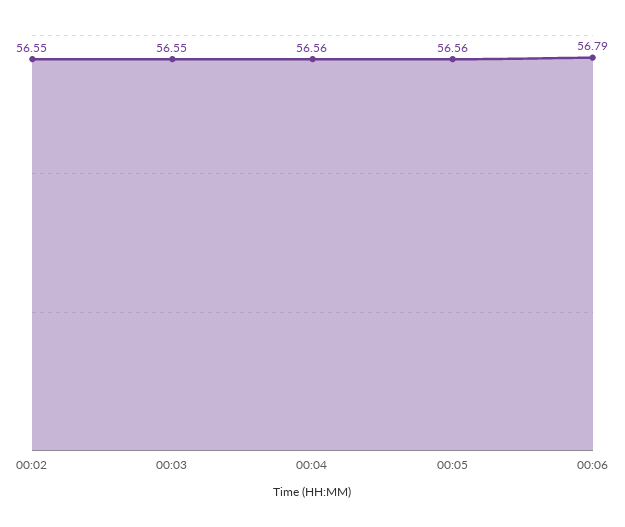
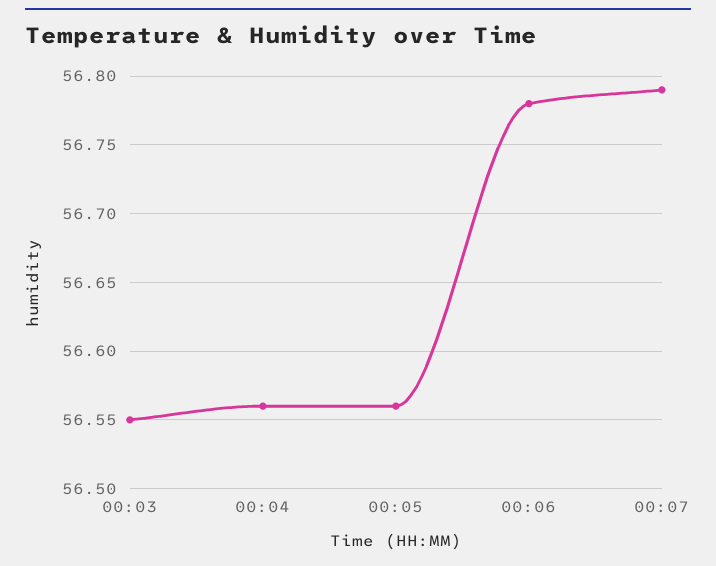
00:02: 56.55 -> none
00:06: 56.79 -> 56.78
00:07: none -> 56.79

